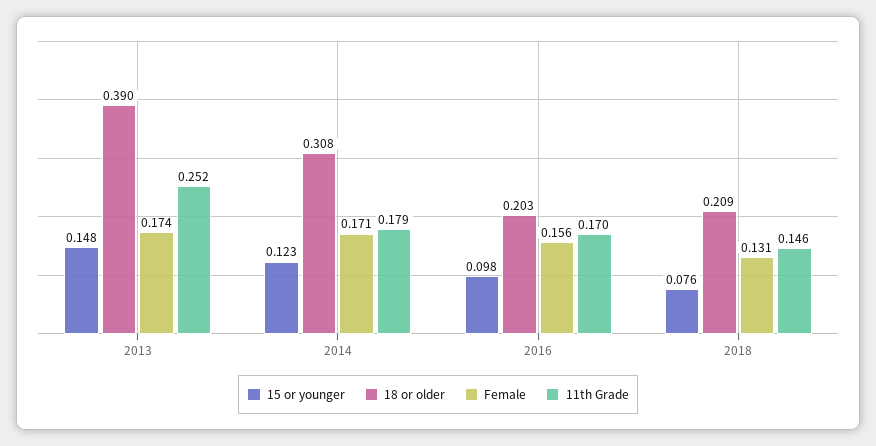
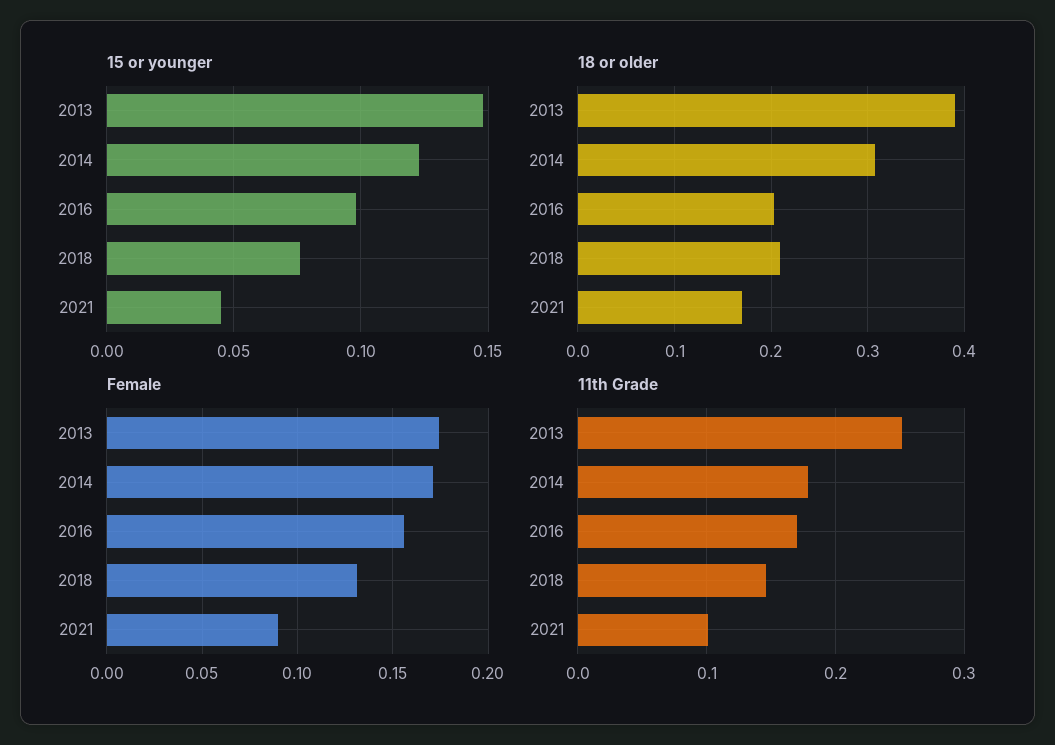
15 or younger, 2021: none -> 0.045
18 or older, 2021: none -> 0.17
Female, 2021: none -> 0.09
11th Grade, 2021: none -> 0.1

